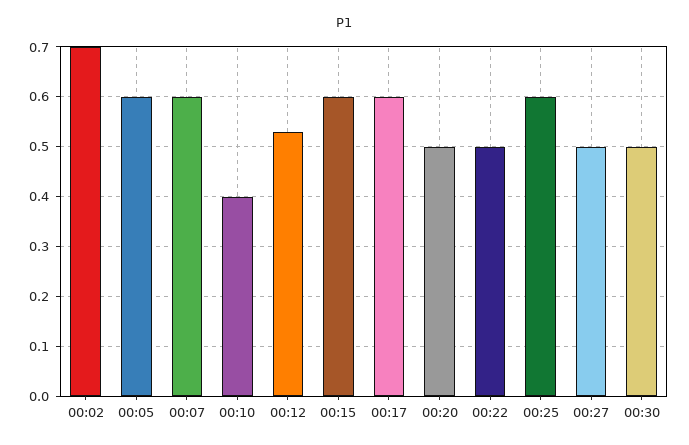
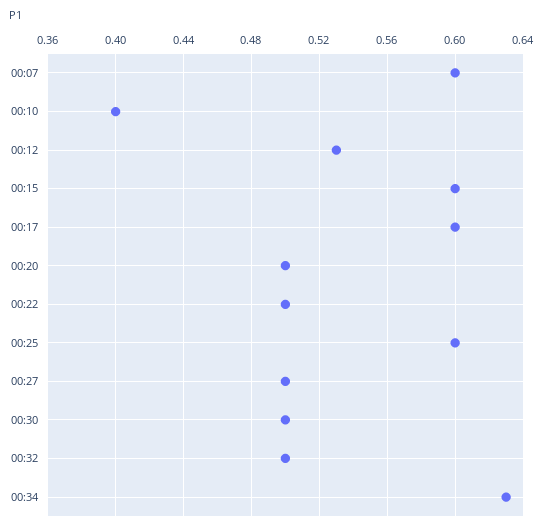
00:02: 0.7 -> none
00:05: 0.6 -> none
00:32: none -> 0.5
00:34: none -> 0.63

